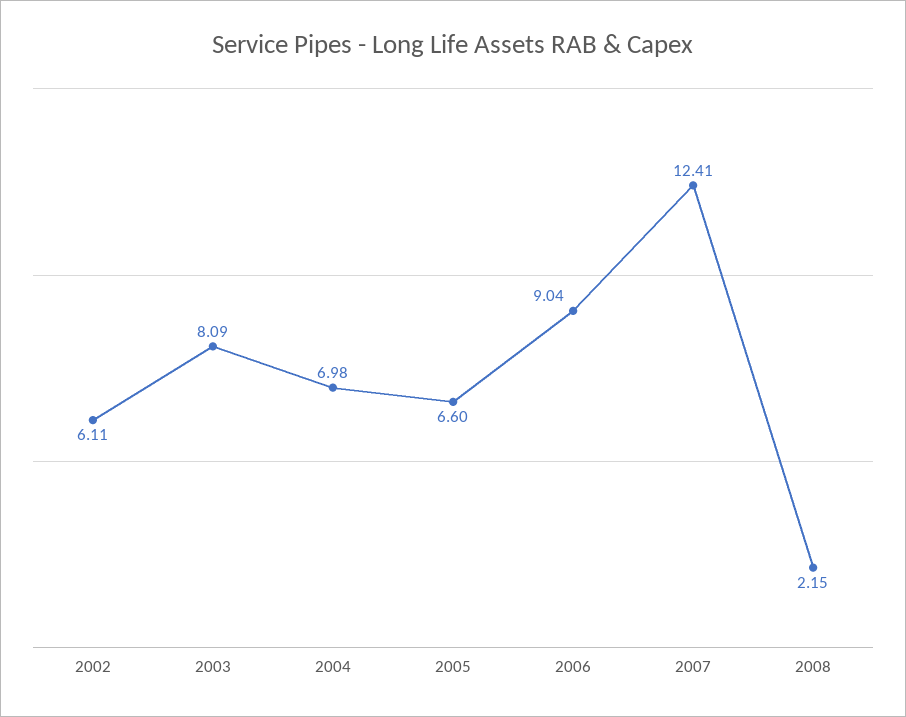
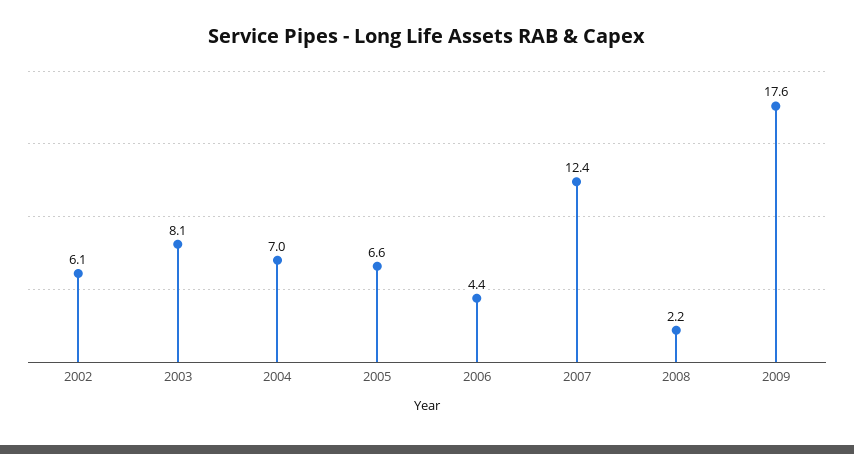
2006: 9.04 -> 4.4
2009: none -> 17.6

